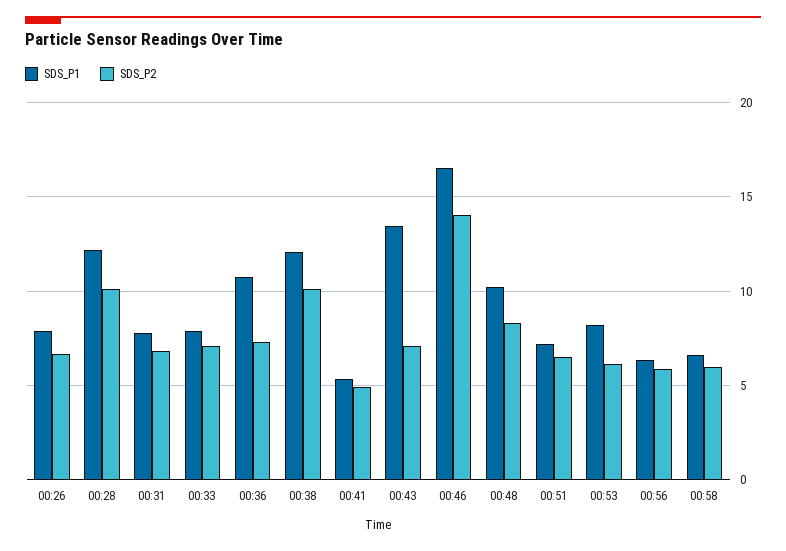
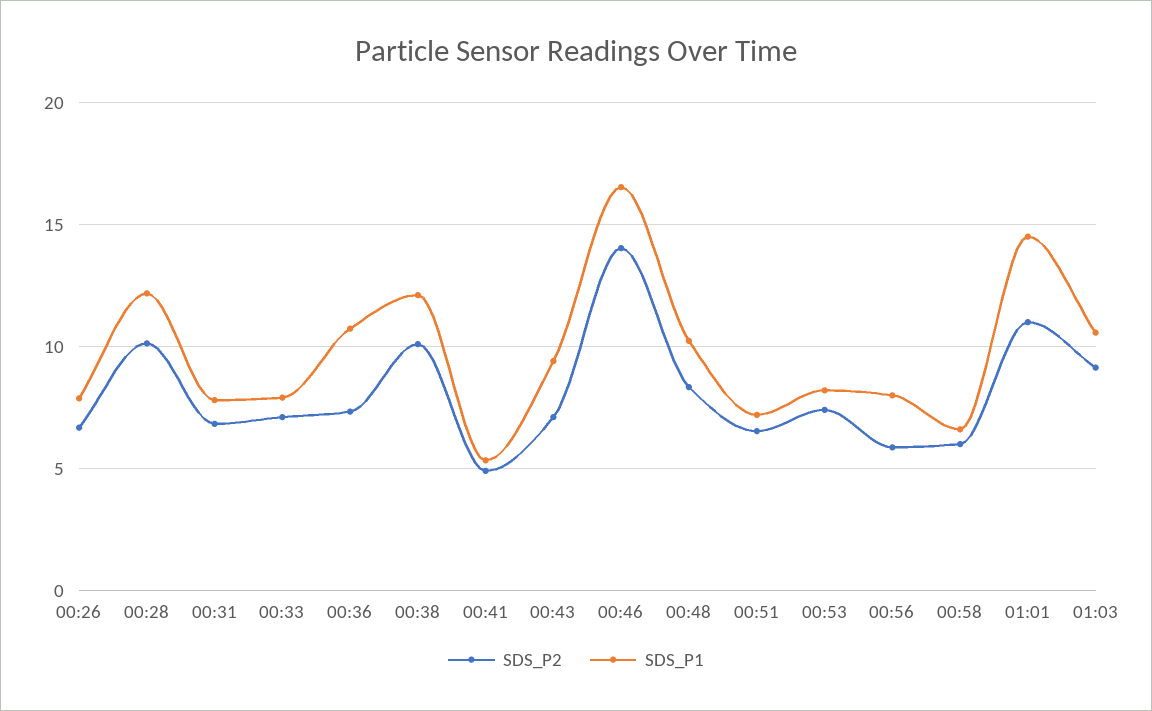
SDS_P1, 00:43: 13.5 -> 9.5
SDS_P2, 00:53: 6 -> 7.5
SDS_P1, 00:56: 6.5 -> 8
SDS_P2, 01:01: none -> 11
SDS_P1, 01:01: none -> 14.5
SDS_P2, 01:03: none -> 9
SDS_P1, 01:03: none -> 10.5

